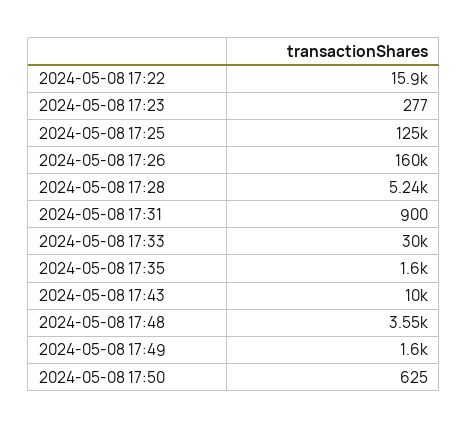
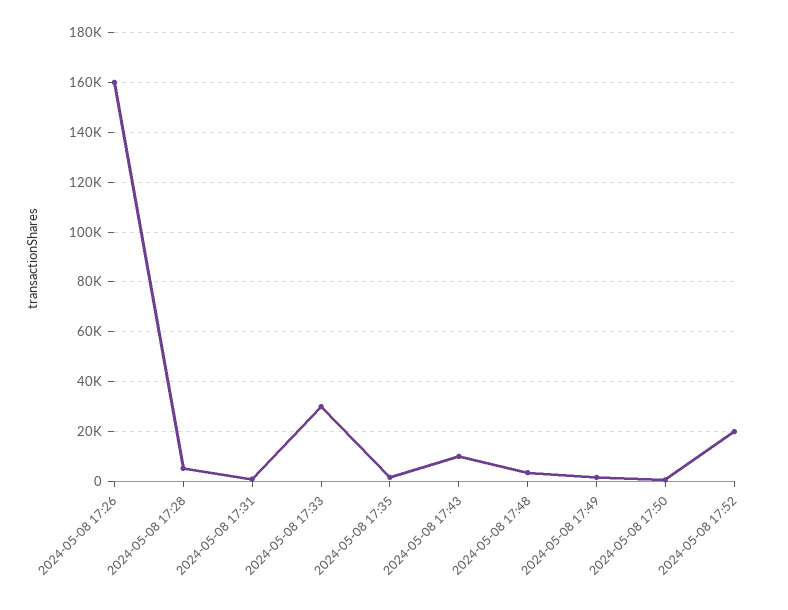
2024-05-08 17:22: 15900 -> none
2024-05-08 17:23: 277 -> none
2024-05-08 17:25: 125000 -> none
2024-05-08 17:52: none -> 20000

